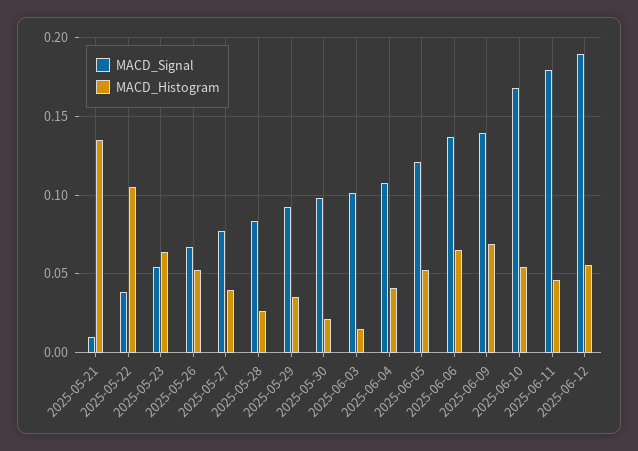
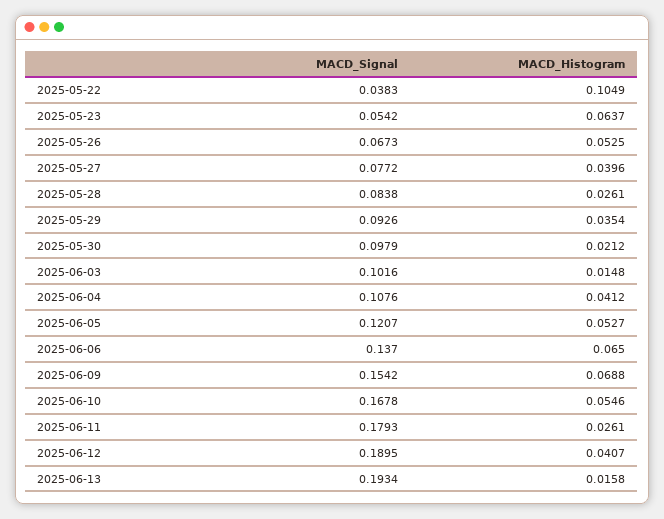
MACD_Signal, 2025-05-21: 0.01 -> none
MACD_Histogram, 2025-05-21: 0.135 -> none
MACD_Signal, 2025-06-09: 0.14 -> 0.1542
MACD_Histogram, 2025-06-11: 0.045 -> 0.0261
MACD_Histogram, 2025-06-12: 0.055 -> 0.0407
MACD_Signal, 2025-06-13: none -> 0.1934
MACD_Histogram, 2025-06-13: none -> 0.0158

